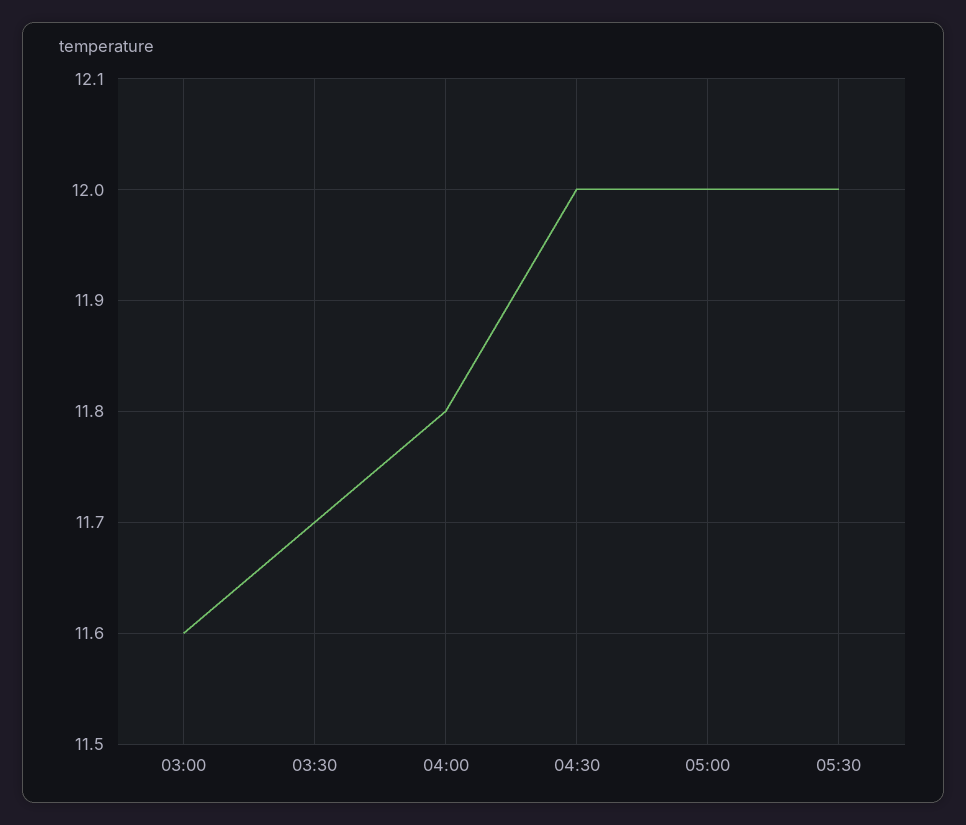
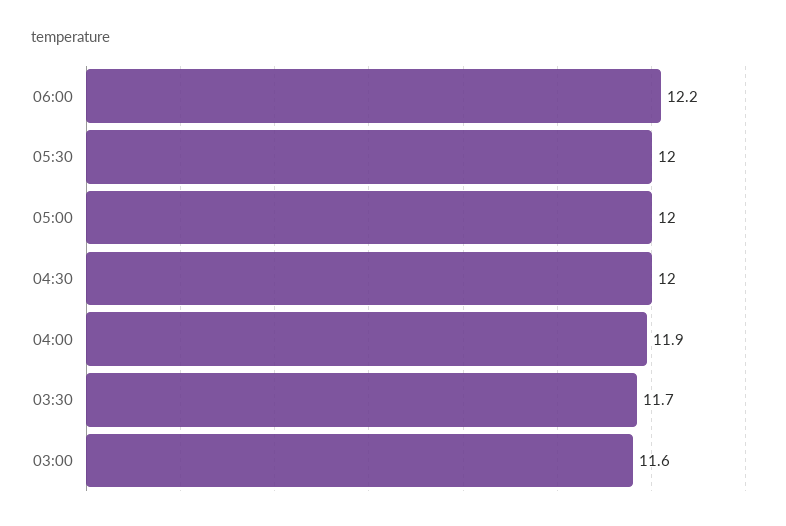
04:00: 11.8 -> 11.9
06:00: none -> 12.2

